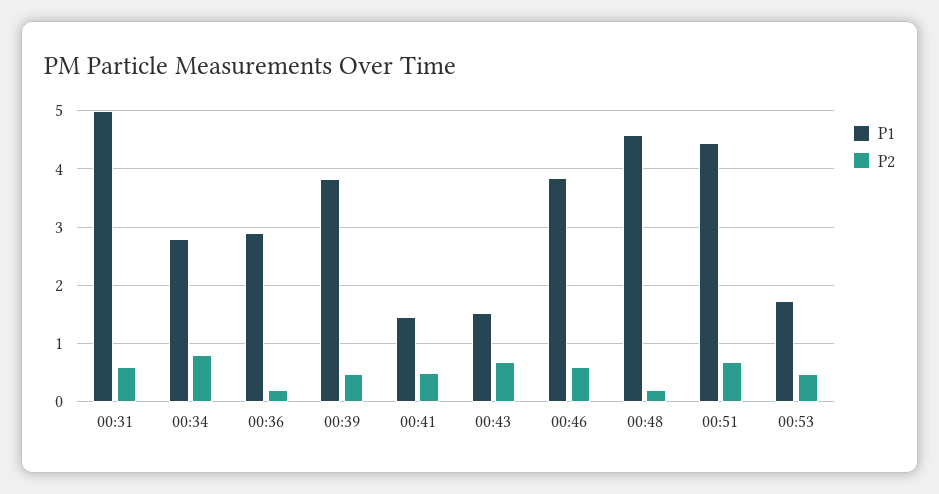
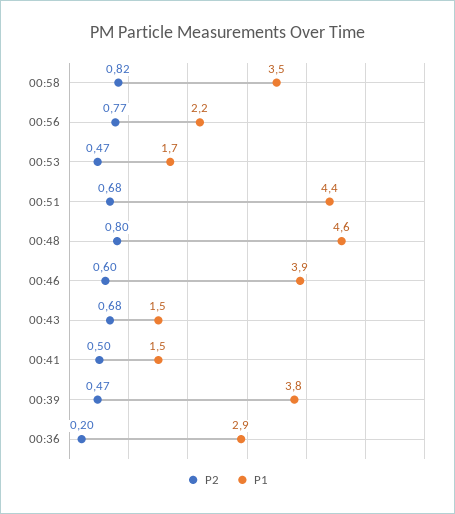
P1, 00:31: 5 -> none
P2, 00:31: 0.6 -> none
P1, 00:34: 2.8 -> none
P2, 00:34: 0.8 -> none
P2, 00:48: 0.2 -> 0.8
P2, 00:58: none -> 0.82
P1, 00:58: none -> 3.5
P2, 00:56: none -> 0.77
P1, 00:56: none -> 2.2

